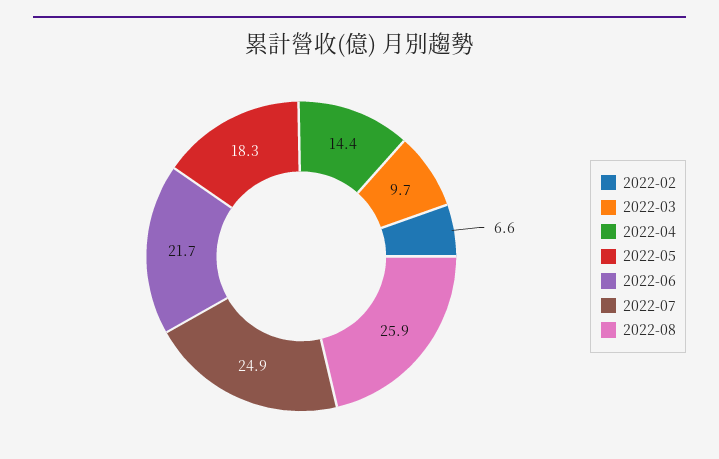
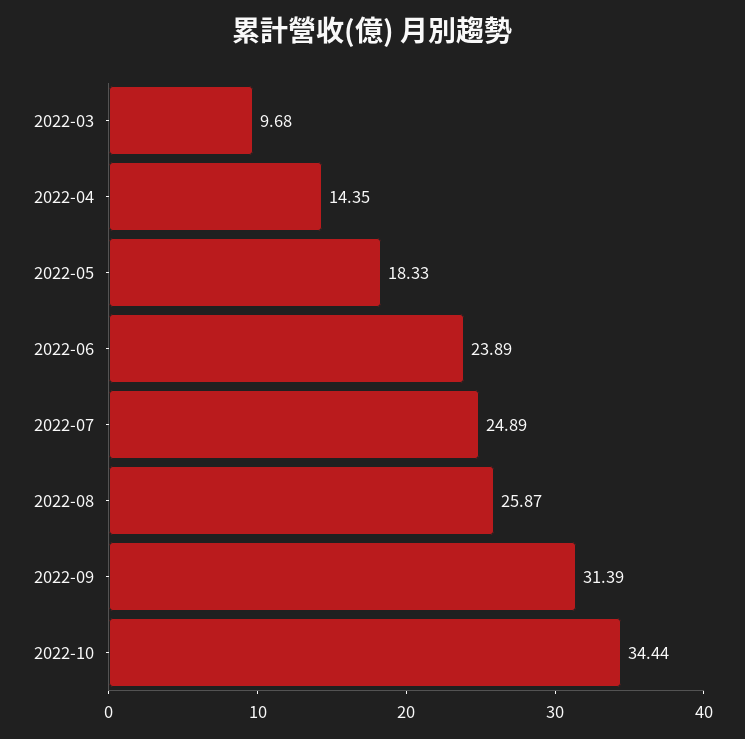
2022-02: 6.6 -> none
2022-06: 21.7 -> 23.89
2022-09: none -> 31.39
2022-10: none -> 34.44

